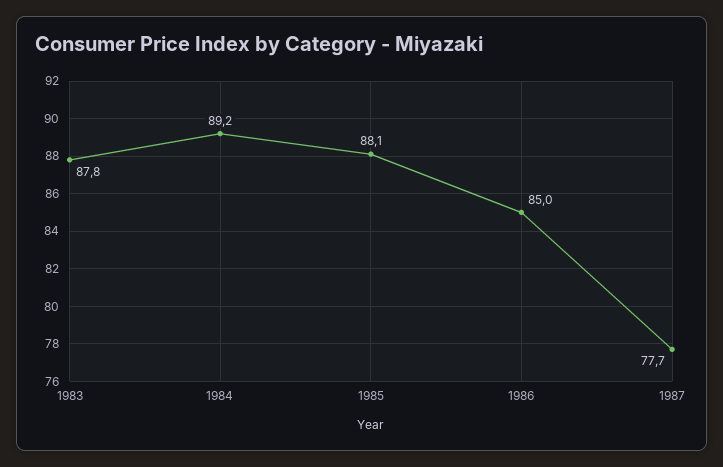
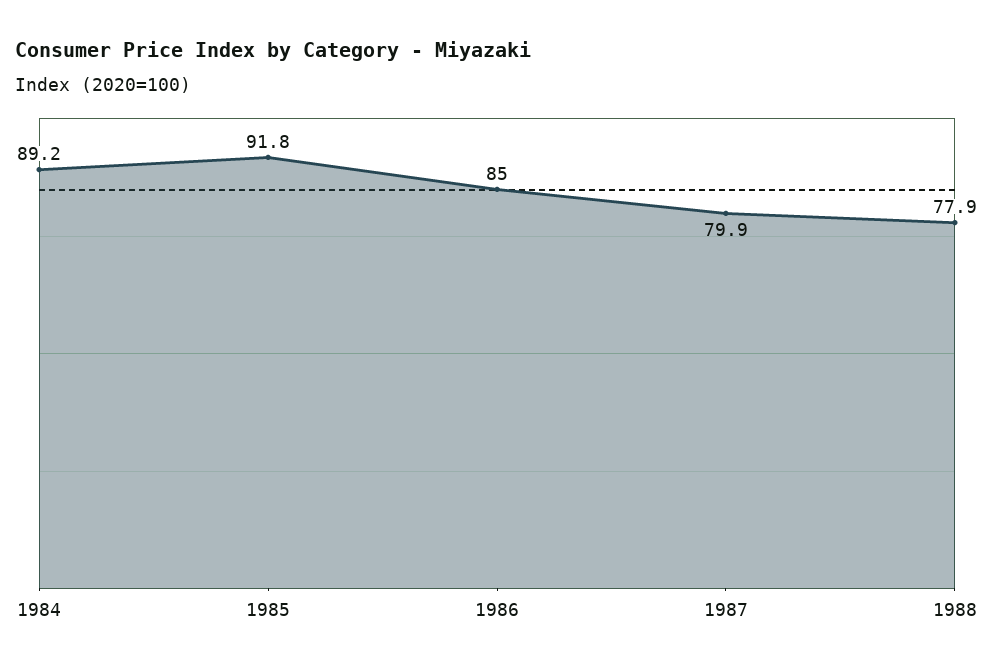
1983: 87.8 -> none
1985: 88.1 -> 91.8
1987: 77.7 -> 79.9
1988: none -> 77.9

